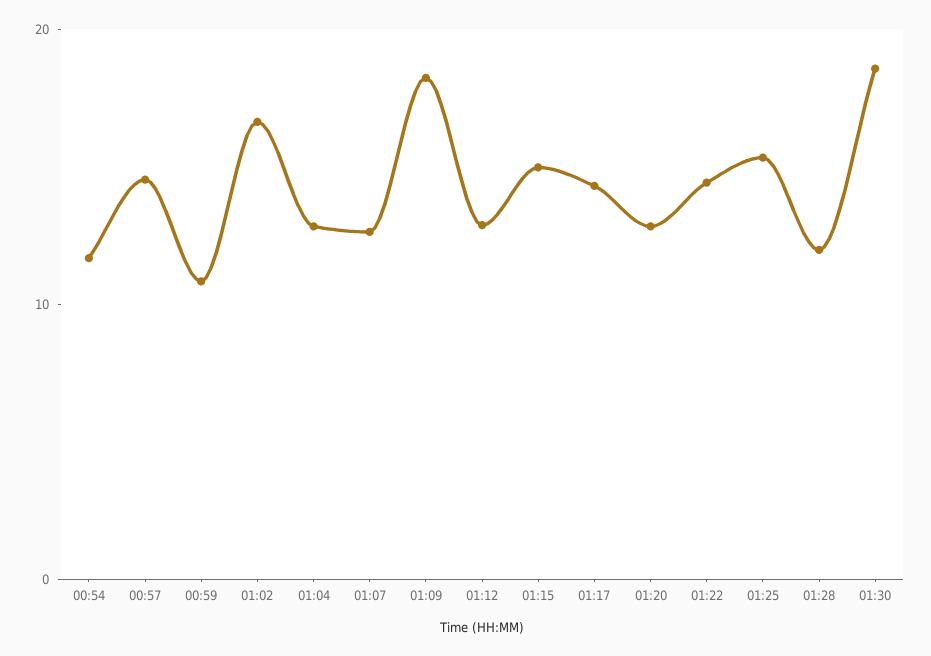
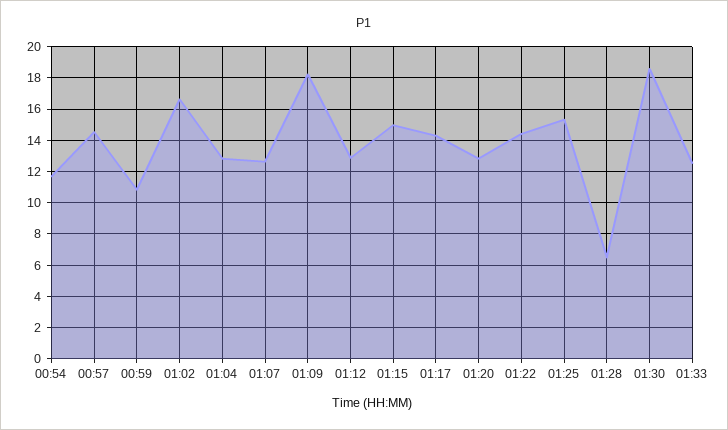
01:28: 12 -> 6.5
01:33: none -> 12.5

